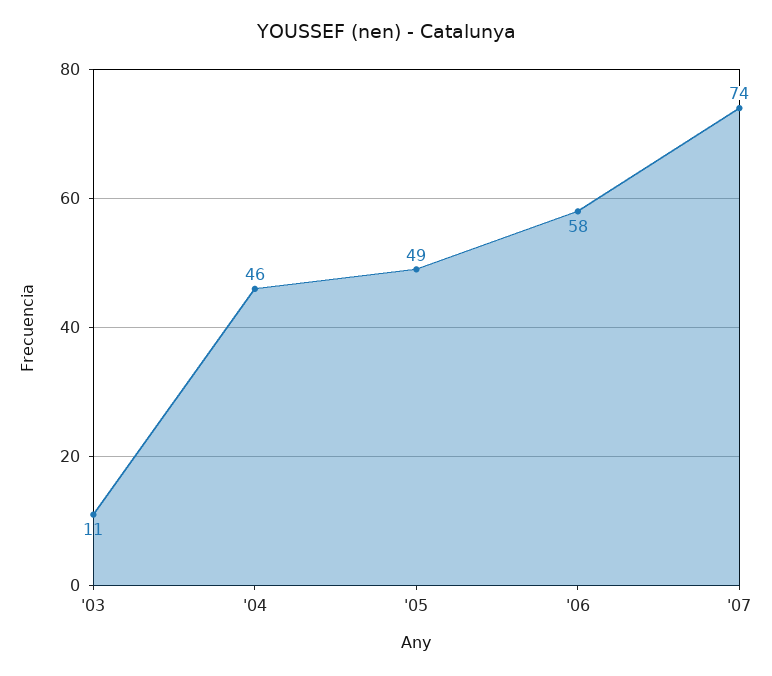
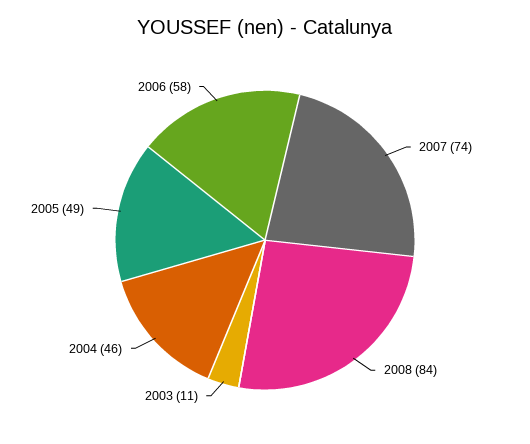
2008: none -> 84

